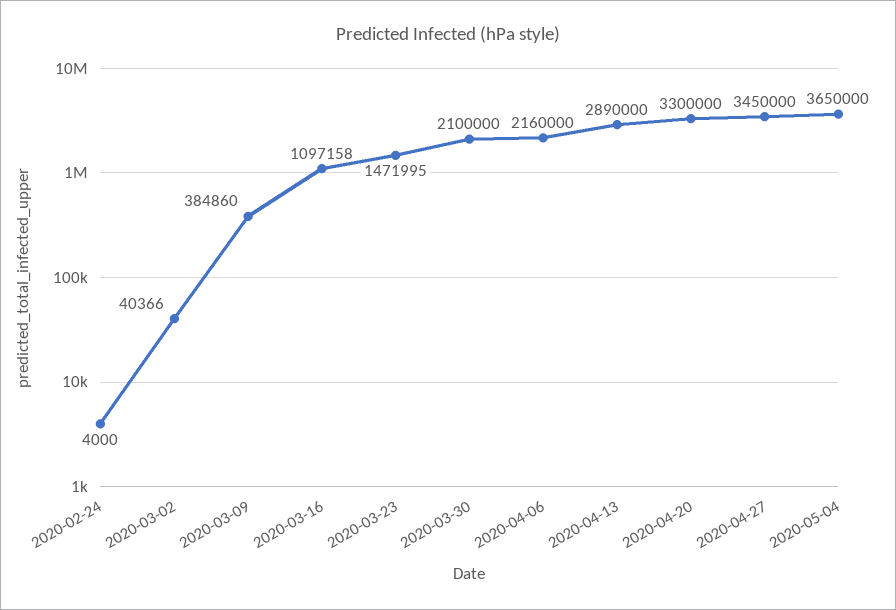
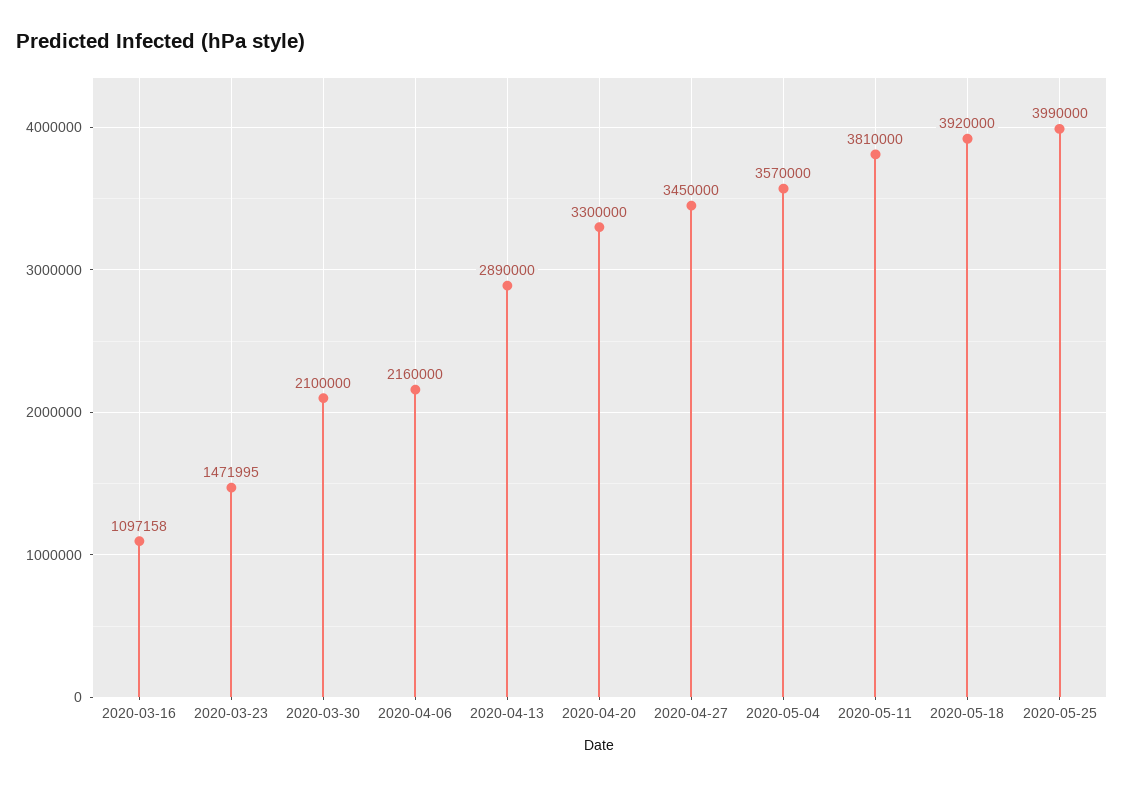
2020-02-24: 4000 -> none
2020-03-02: 40366 -> none
2020-03-09: 384860 -> none
2020-05-04: 3650000 -> 3570000
2020-05-11: none -> 3810000
2020-05-18: none -> 3920000
2020-05-25: none -> 3990000

